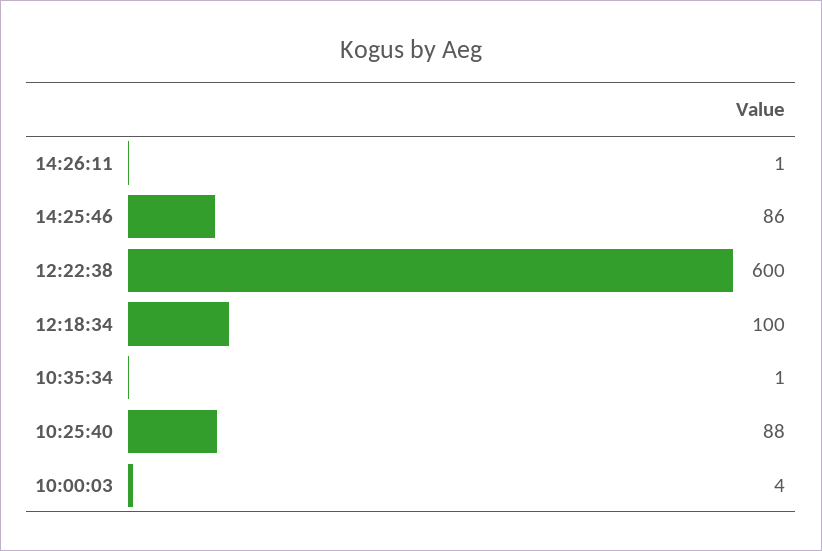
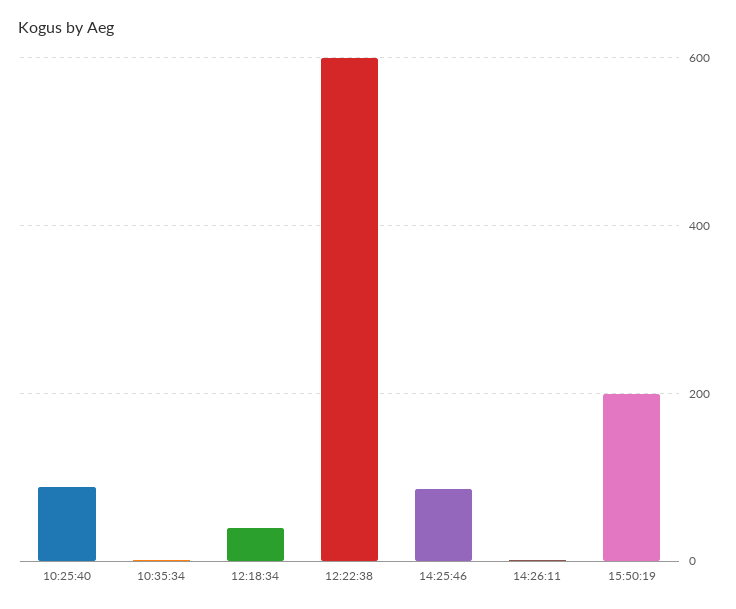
12:18:34: 100 -> 40
10:00:03: 4 -> none
15:50:19: none -> 200

